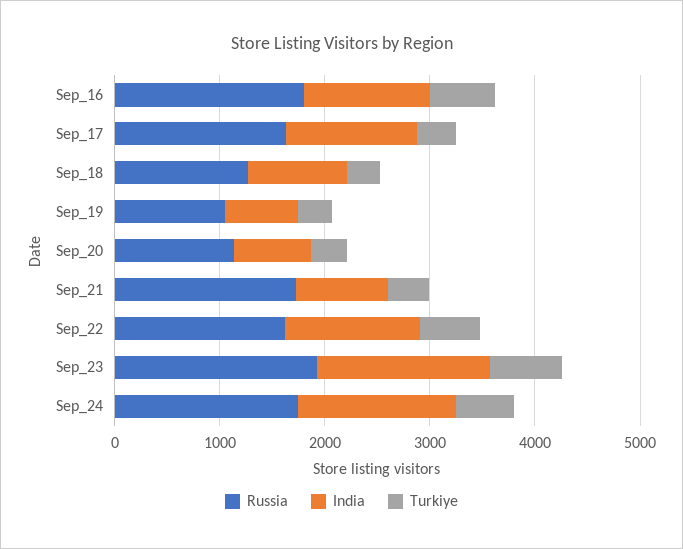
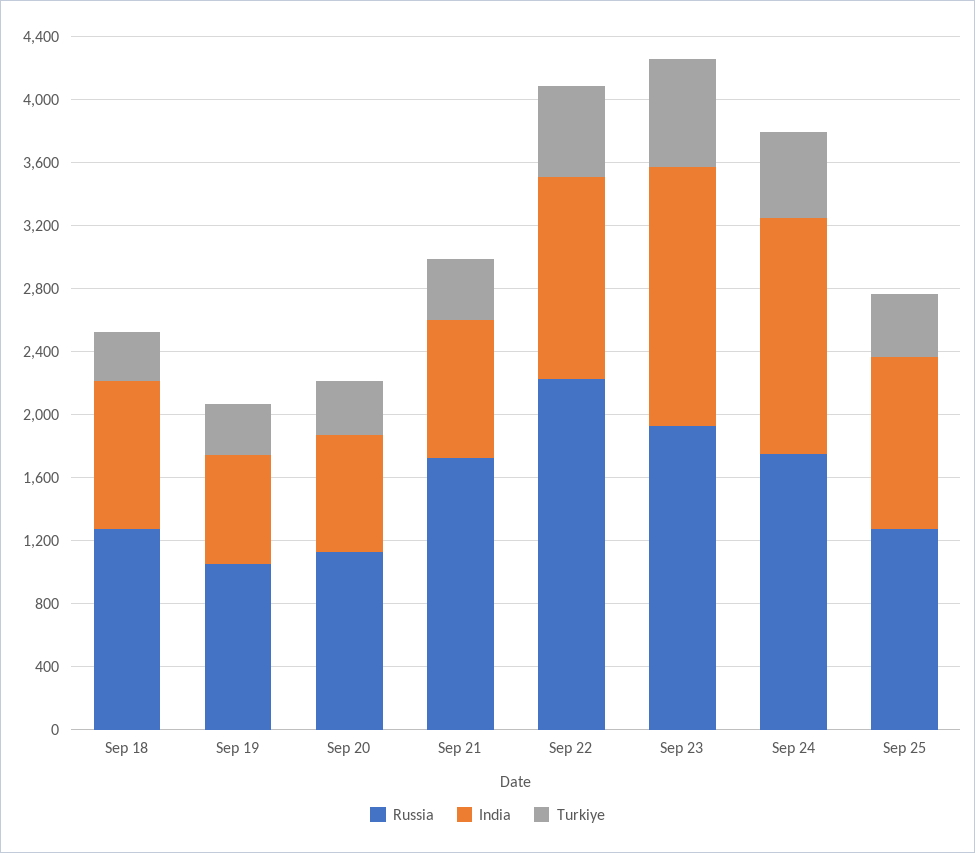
Russia, Sep_16: 1800 -> none
India, Sep_16: 1200 -> none
Turkiye, Sep_16: 600 -> none
Russia, Sep_17: 1600 -> none
India, Sep_17: 1200 -> none
Turkiye, Sep_17: 400 -> none
Russia, Sep_22: 1600 -> 2200
Russia, Sep 25: none -> 1300
India, Sep 25: none -> 1100
Turkiye, Sep 25: none -> 400

